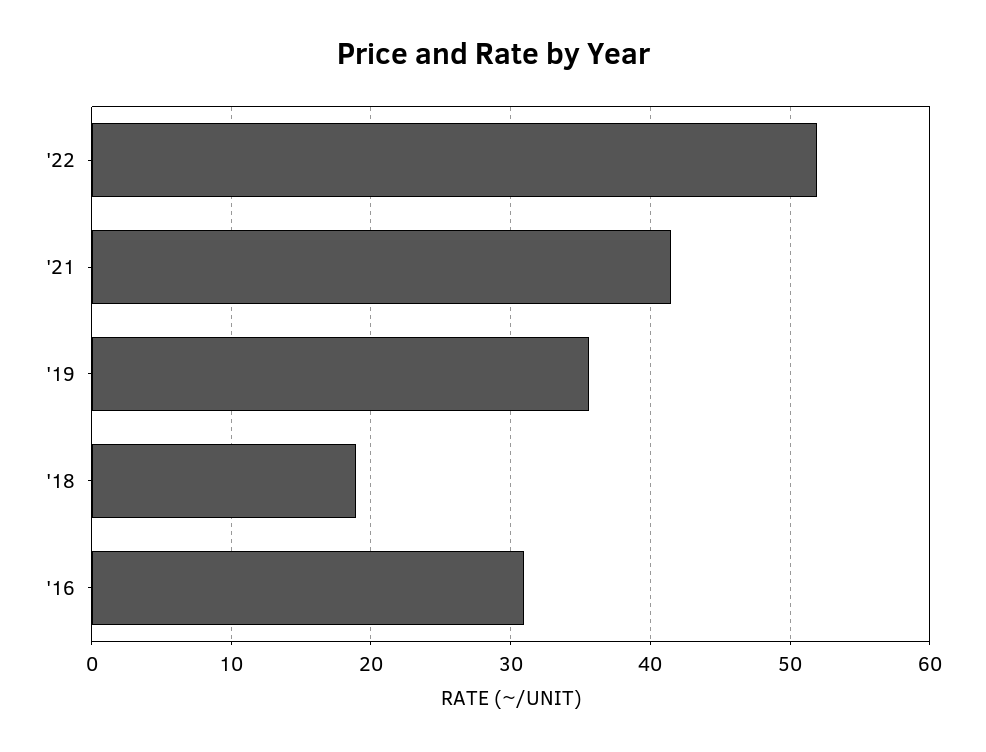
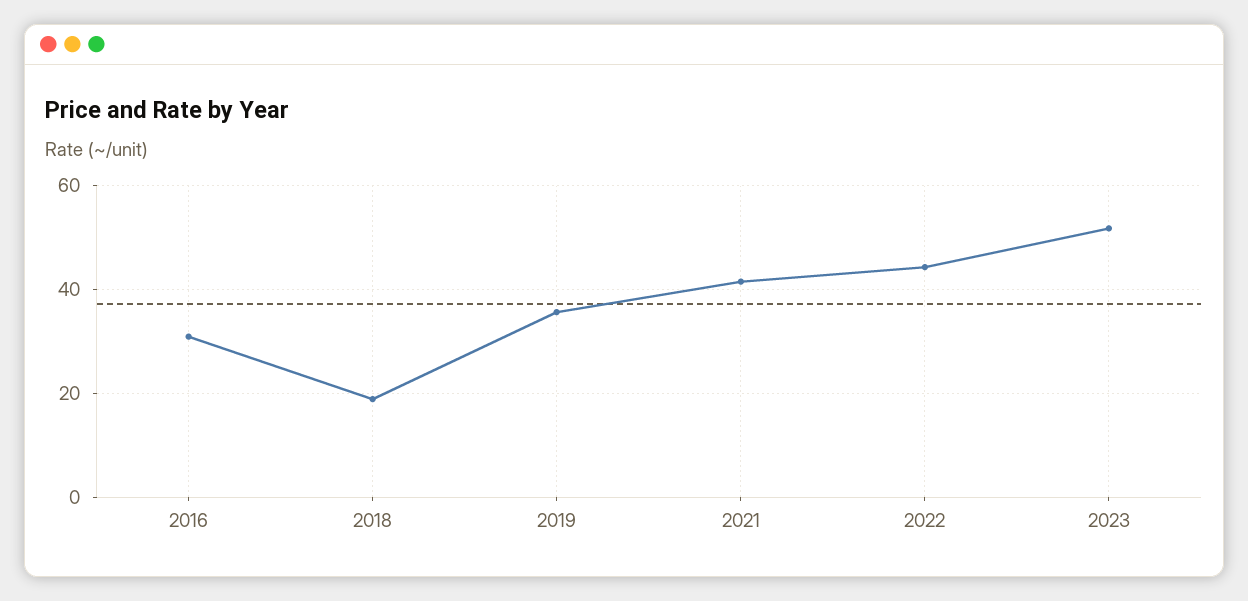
'22: 52 -> 44
2023: none -> 52

